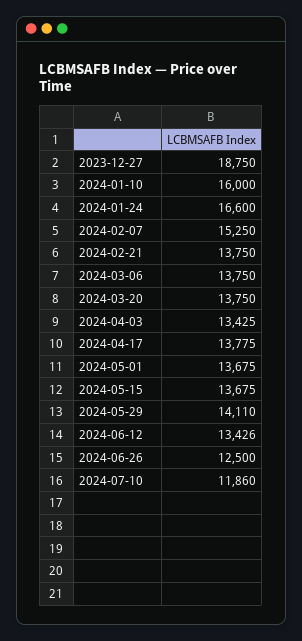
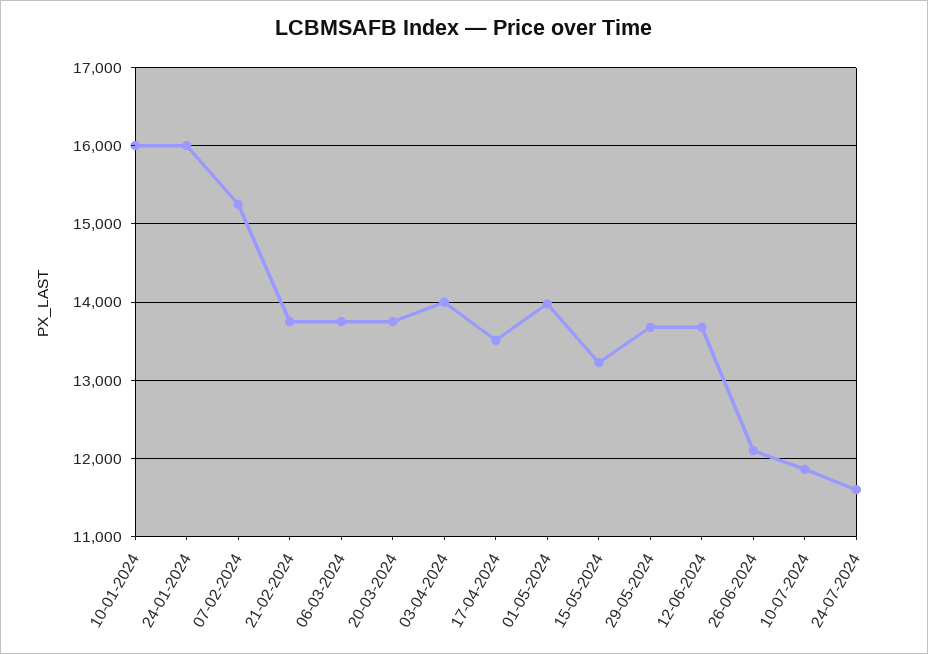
2023-12-27: 18750 -> none
2024-01-24: 16600 -> 16000
2024-04-03: 13425 -> 14000
2024-04-17: 13775 -> 13500
2024-05-01: 13675 -> 14000
2024-05-15: 13675 -> 13200
2024-05-29: 14110 -> 13700
2024-06-12: 13426 -> 13700
2024-06-26: 12500 -> 12100
24-07-2024: none -> 11600

